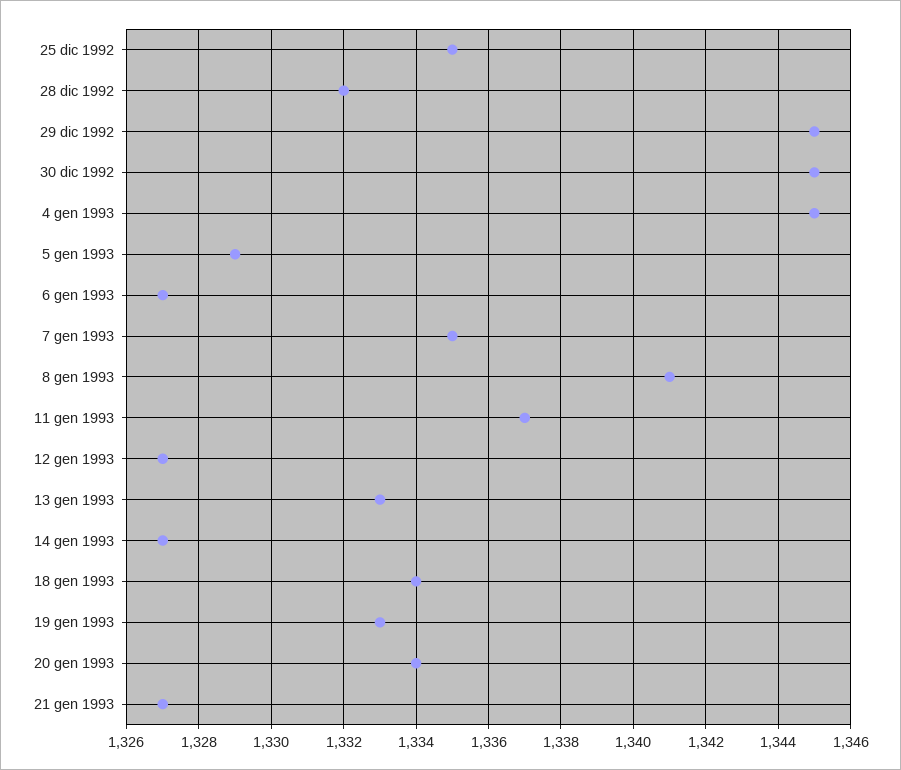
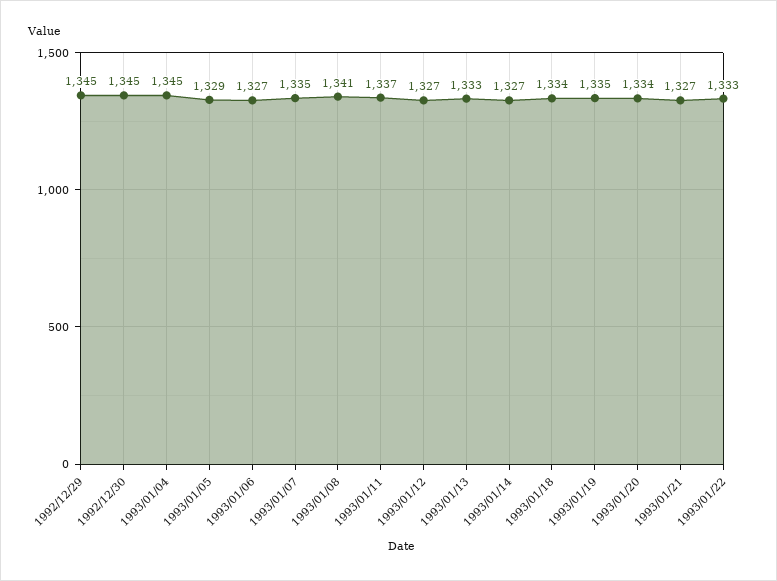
25 dic 1992: 1335 -> none
28 dic 1992: 1332 -> none
19 gen 1993: 1333 -> 1335
1993/01/22: none -> 1333

